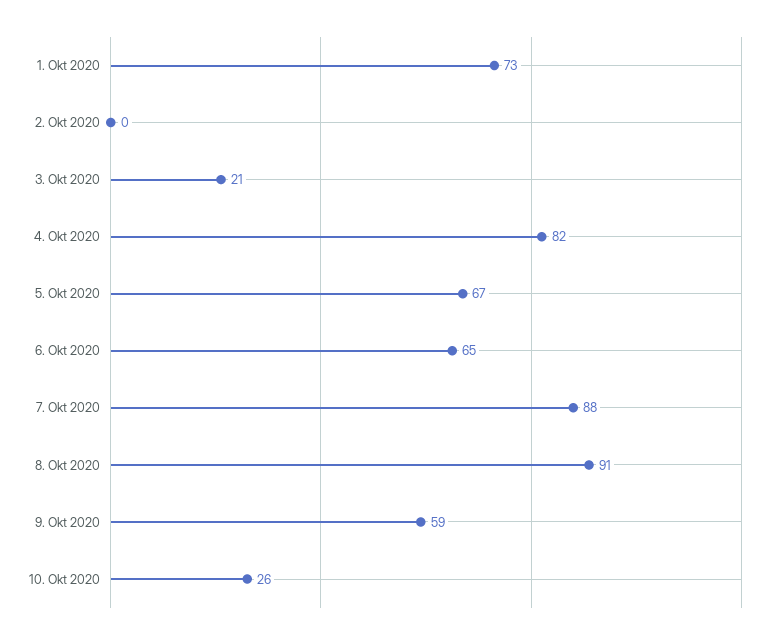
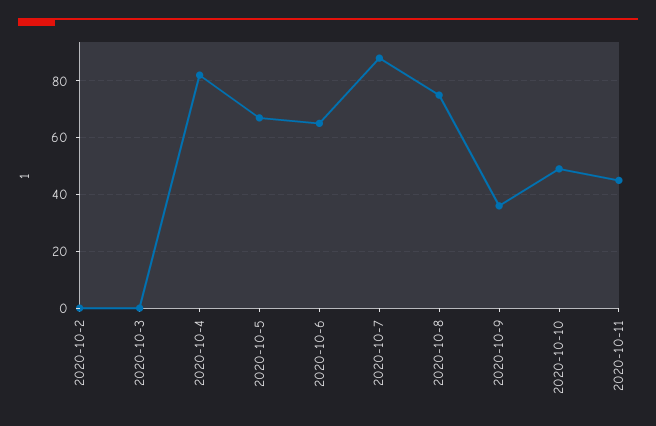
1. Okt 2020: 73 -> none
3. Okt 2020: 21 -> 0
8. Okt 2020: 91 -> 75
9. Okt 2020: 59 -> 35
10. Okt 2020: 26 -> 50
2020-10-11: none -> 45

